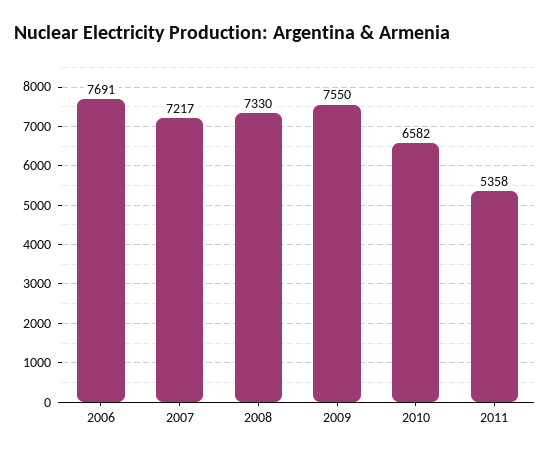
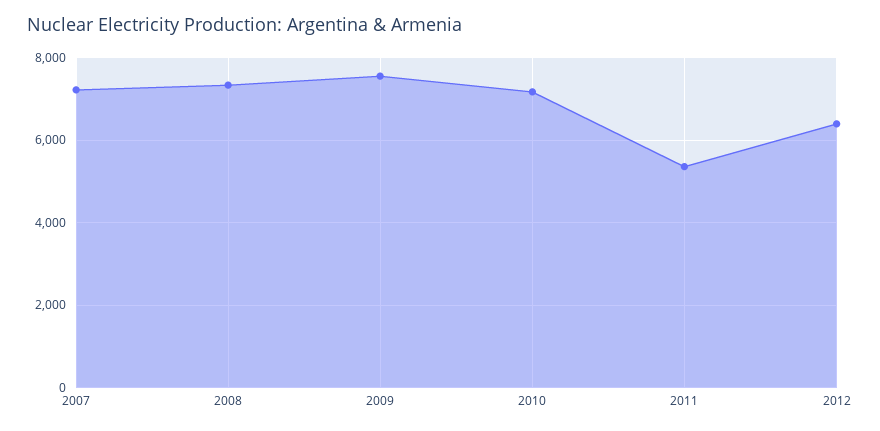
2006: 7691 -> none
2010: 6582 -> 7200
2012: none -> 6400

